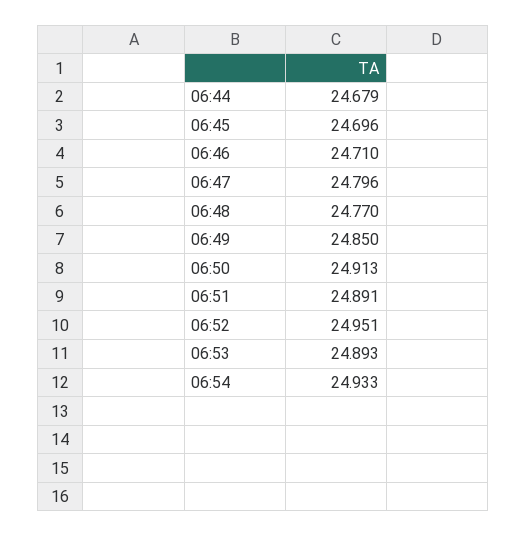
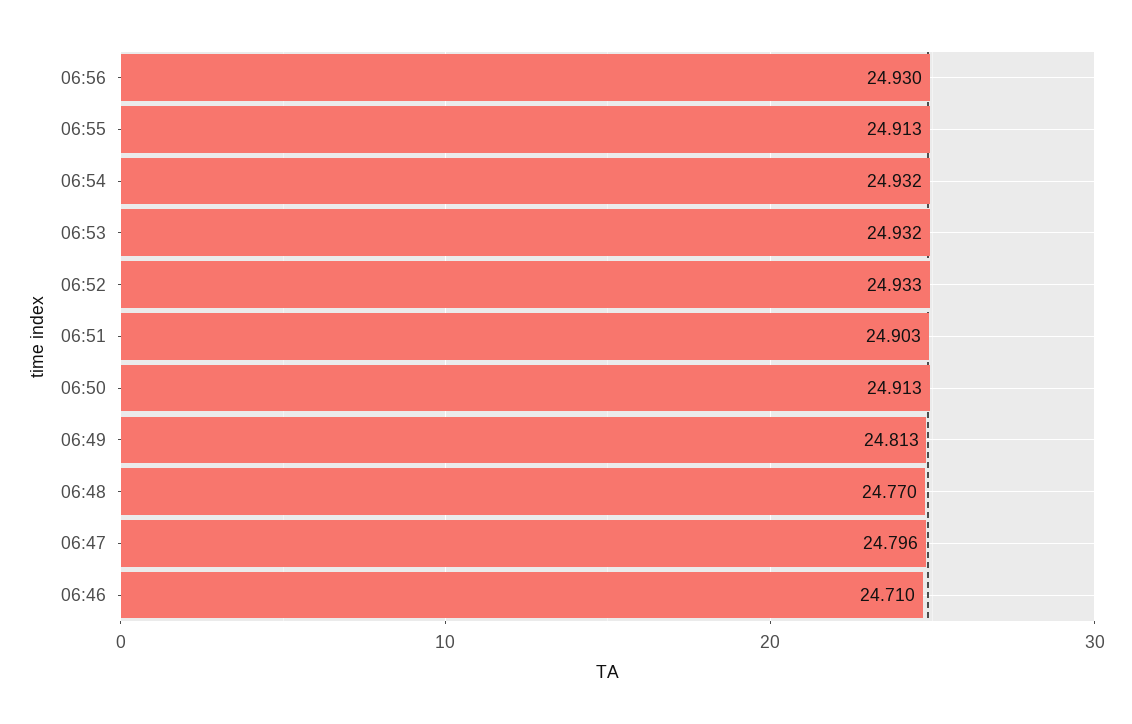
06:44: 24.679 -> none
06:45: 24.696 -> none
06:49: 24.85 -> 24.813
06:51: 24.891 -> 24.903
06:52: 24.951 -> 24.933
06:53: 24.893 -> 24.932
06:54: 24.933 -> 24.932
06:56: none -> 24.93
06:55: none -> 24.913

